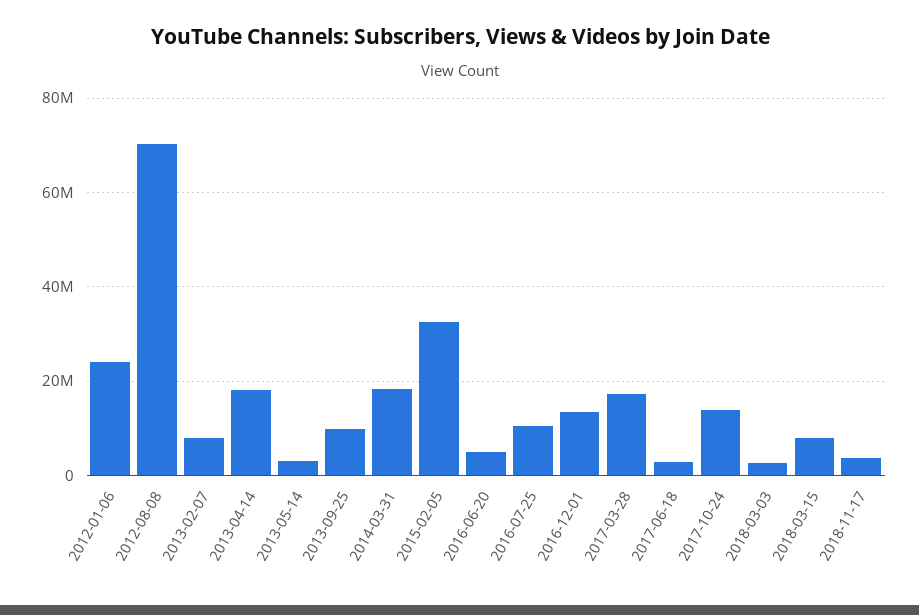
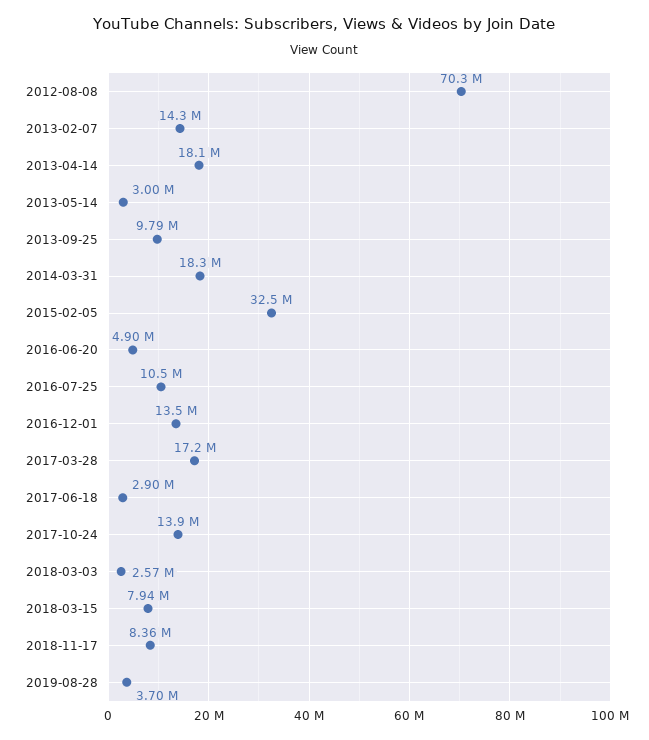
2012-01-06: 24000000 -> none
2013-02-07: 8000000 -> 14300000
2018-11-17: 4000000 -> 8360000
2019-08-28: none -> 3700000

